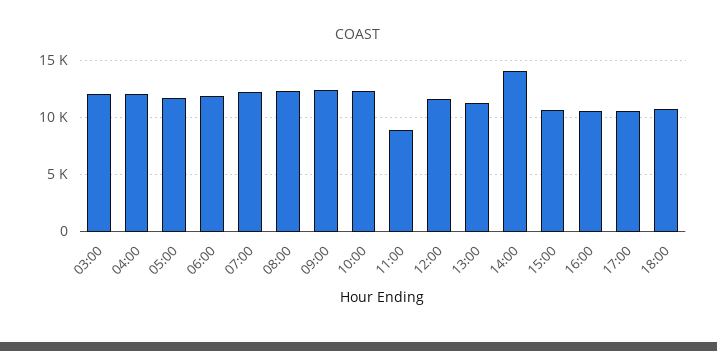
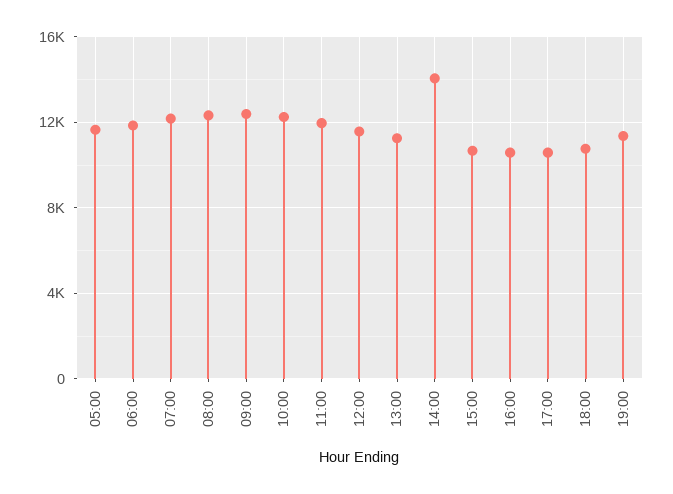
03:00: 12000 -> none
04:00: 12000 -> none
11:00: 9000 -> 12000
19:00: none -> 11500

